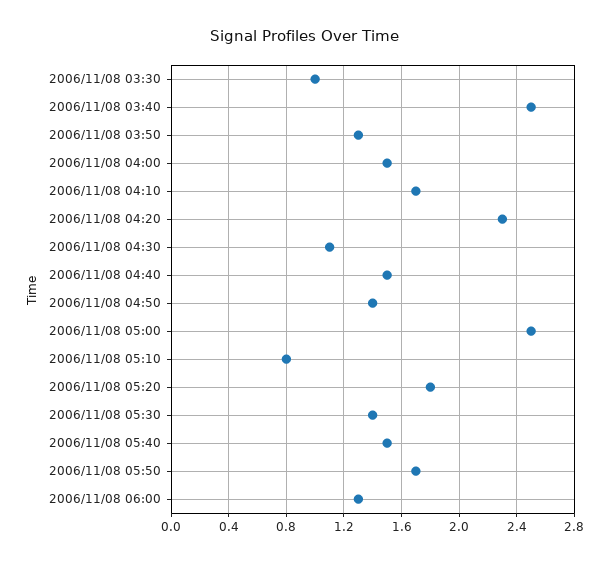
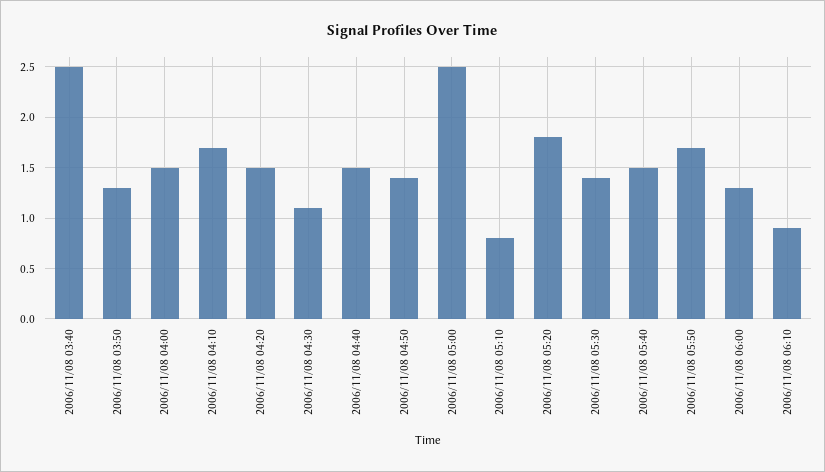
2006/11/08 03:30: 1 -> none
2006/11/08 04:20: 2.3 -> 1.5
2006/11/08 06:10: none -> 0.9

